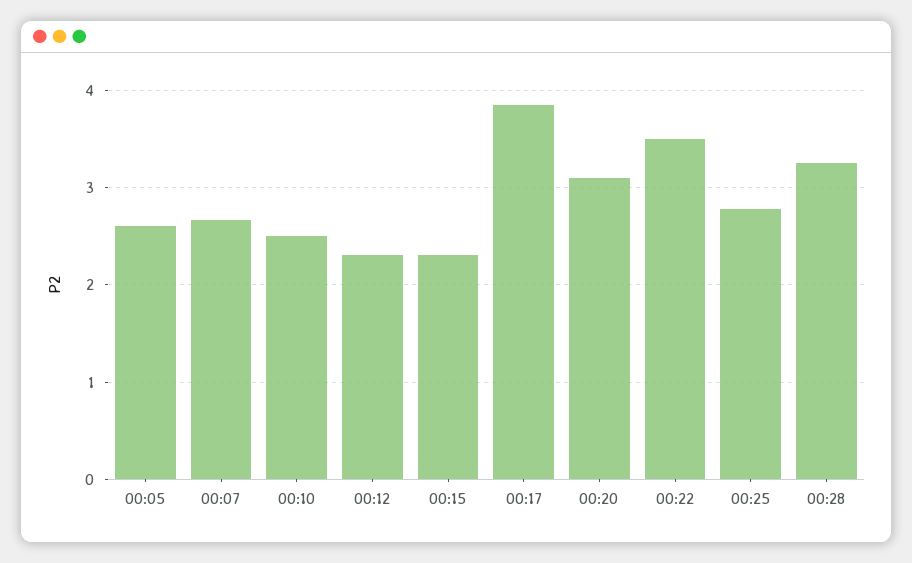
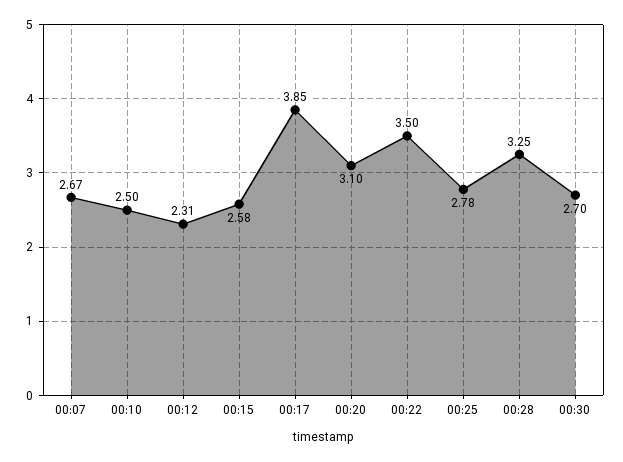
00:05: 2.6 -> none
00:15: 2.3 -> 2.58
00:30: none -> 2.7

